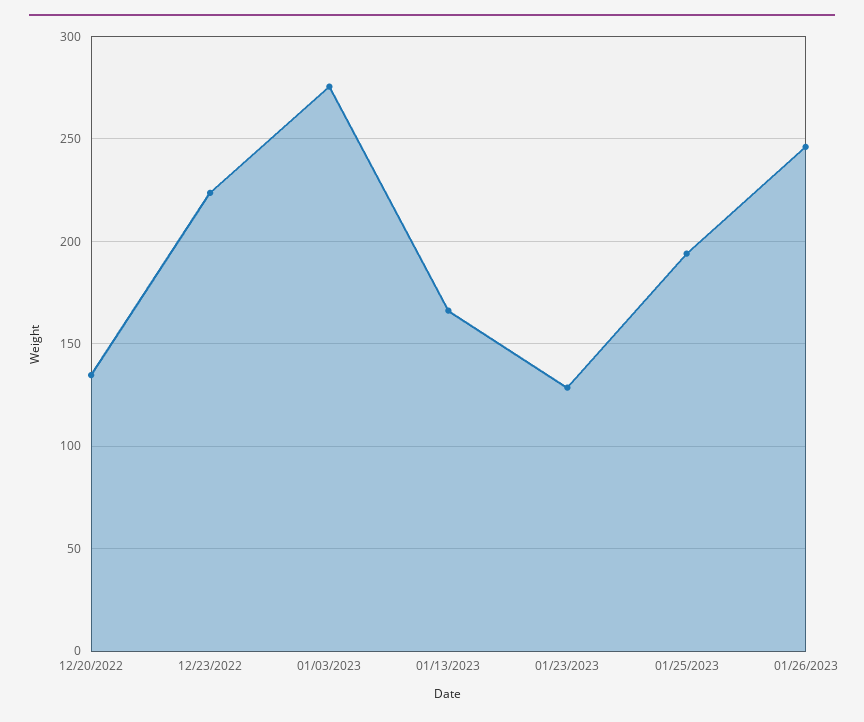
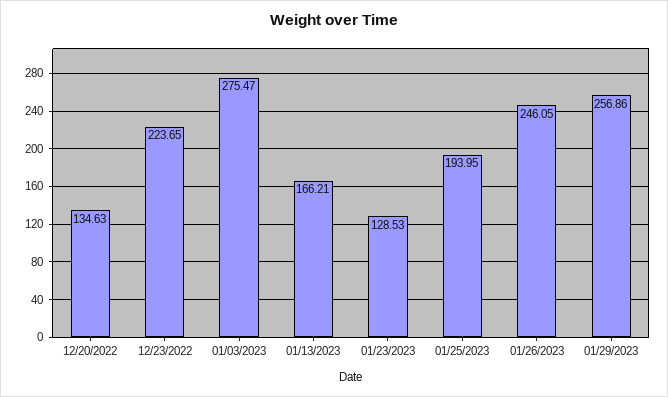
01/29/2023: none -> 256.86

